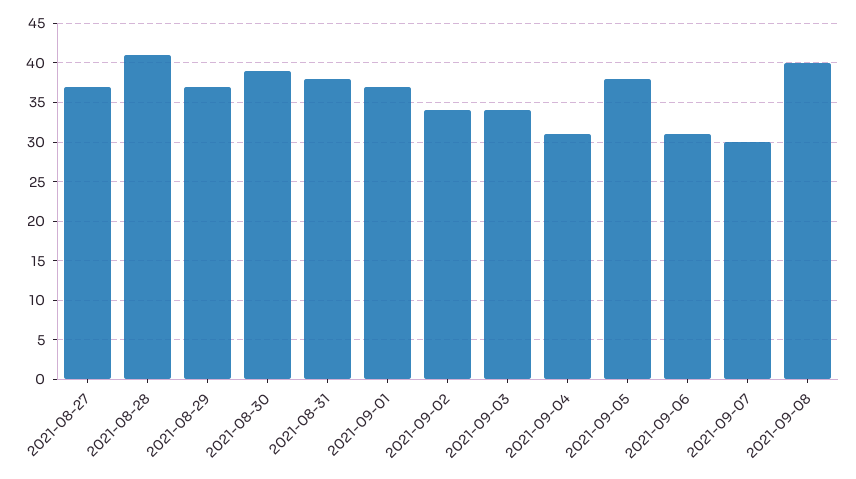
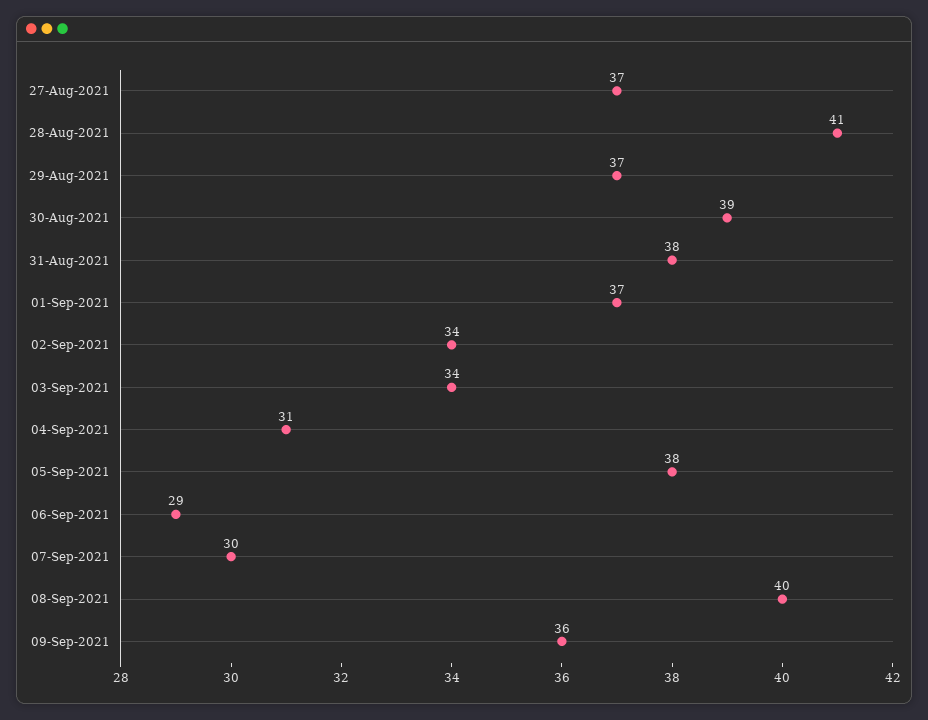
2021-09-06: 31 -> 29
09-Sep-2021: none -> 36

